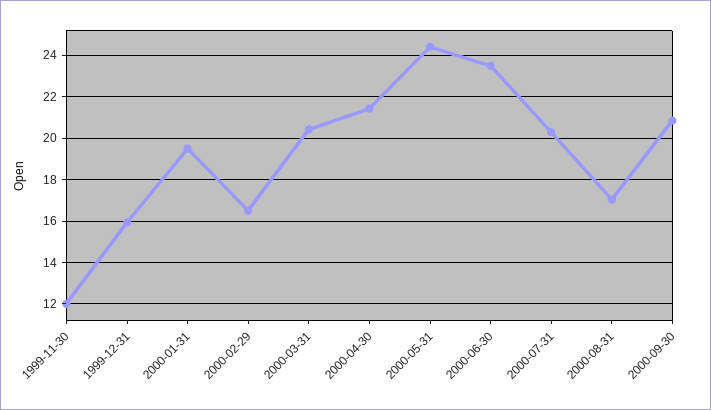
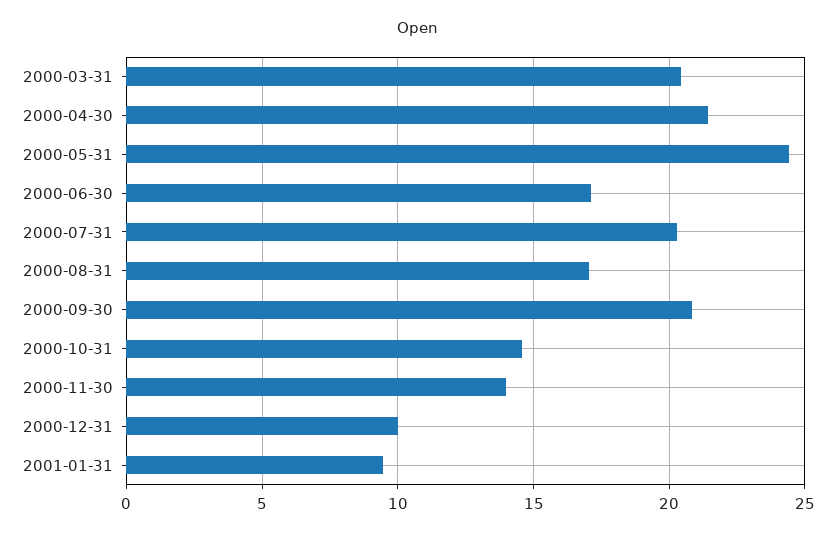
1999-11-30: 12 -> none
1999-12-31: 16 -> none
2000-01-31: 19.5 -> none
2000-02-29: 16.5 -> none
2000-06-30: 23.5 -> 17
2000-10-31: none -> 14.5
2000-11-30: none -> 14
2000-12-31: none -> 10
2001-01-31: none -> 9.5

